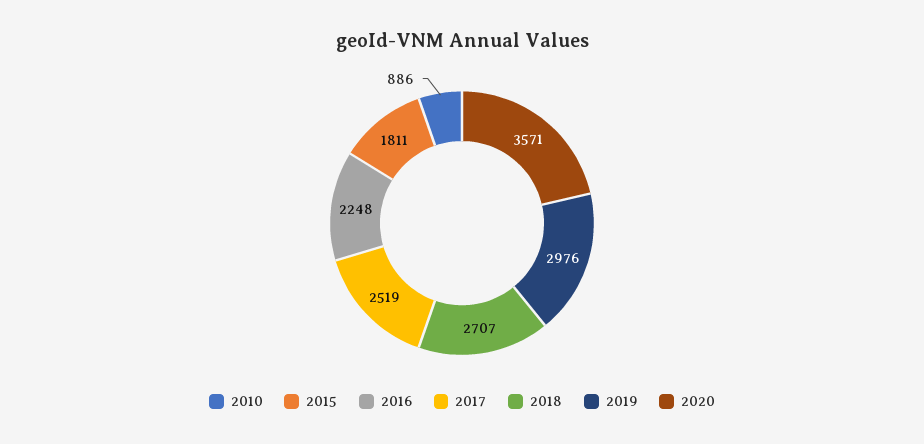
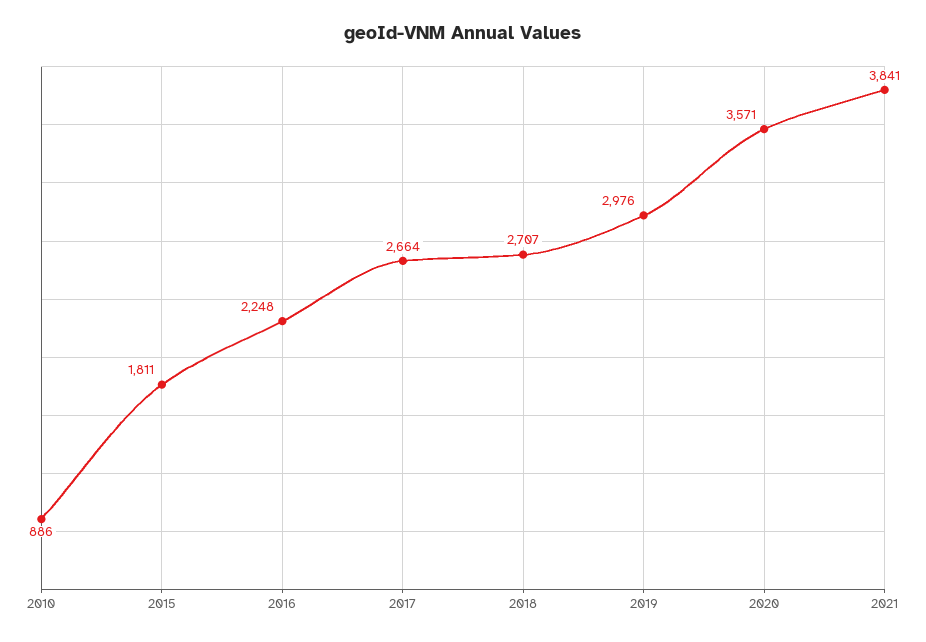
2017: 2519 -> 2664
2021: none -> 3841

